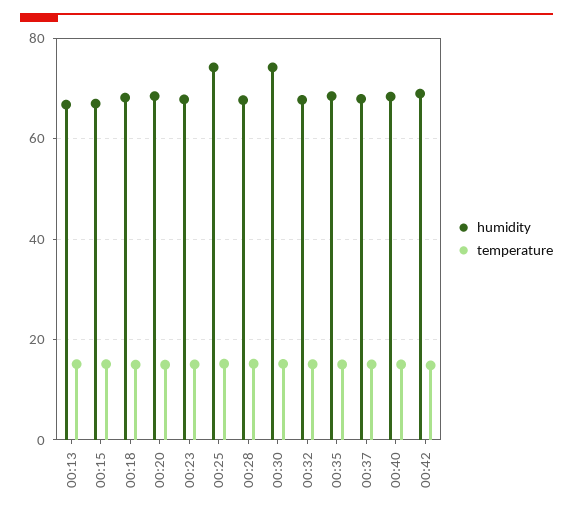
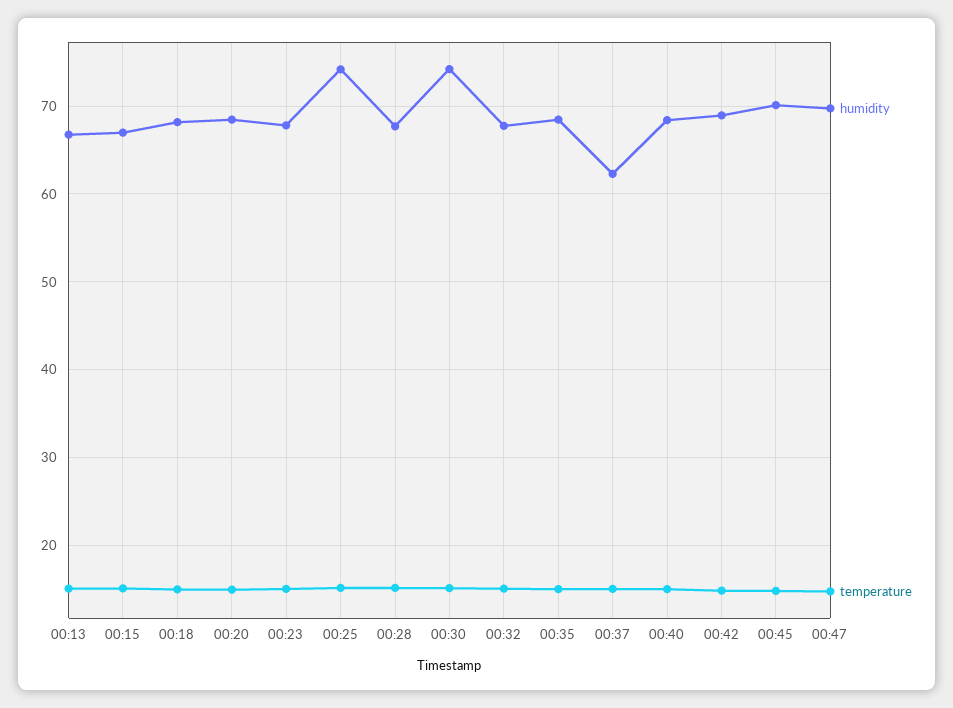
humidity, 00:37: 68 -> 62
humidity, 00:45: none -> 70
temperature, 00:45: none -> 15
humidity, 00:47: none -> 70
temperature, 00:47: none -> 15

